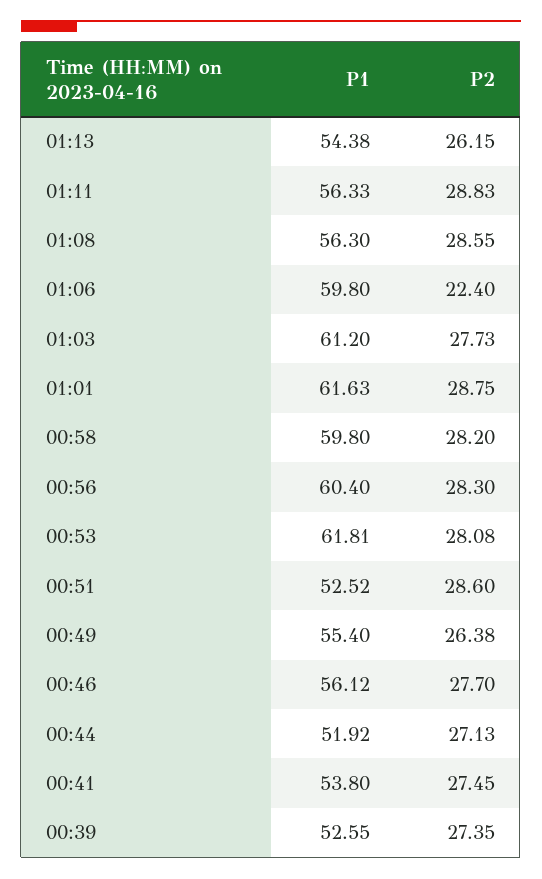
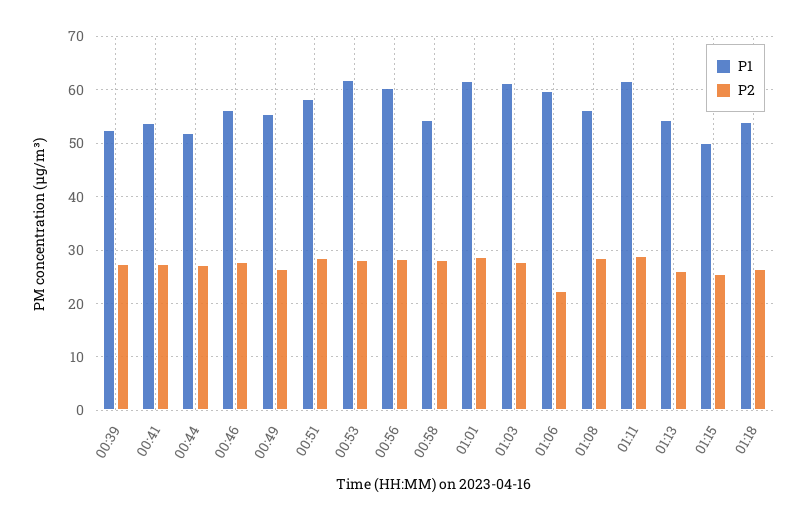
P1, 01:11: 56.33 -> 62
P1, 00:58: 59.8 -> 54
P1, 00:51: 52.52 -> 58
P1, 01:15: none -> 50
P2, 01:15: none -> 26
P1, 01:18: none -> 54
P2, 01:18: none -> 26

